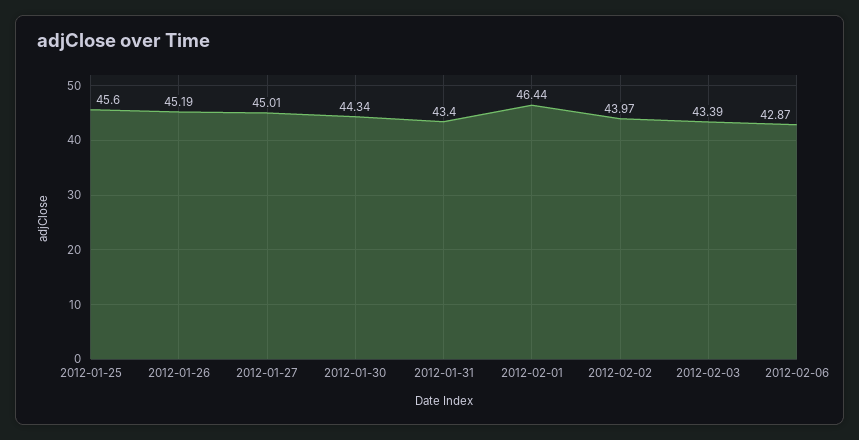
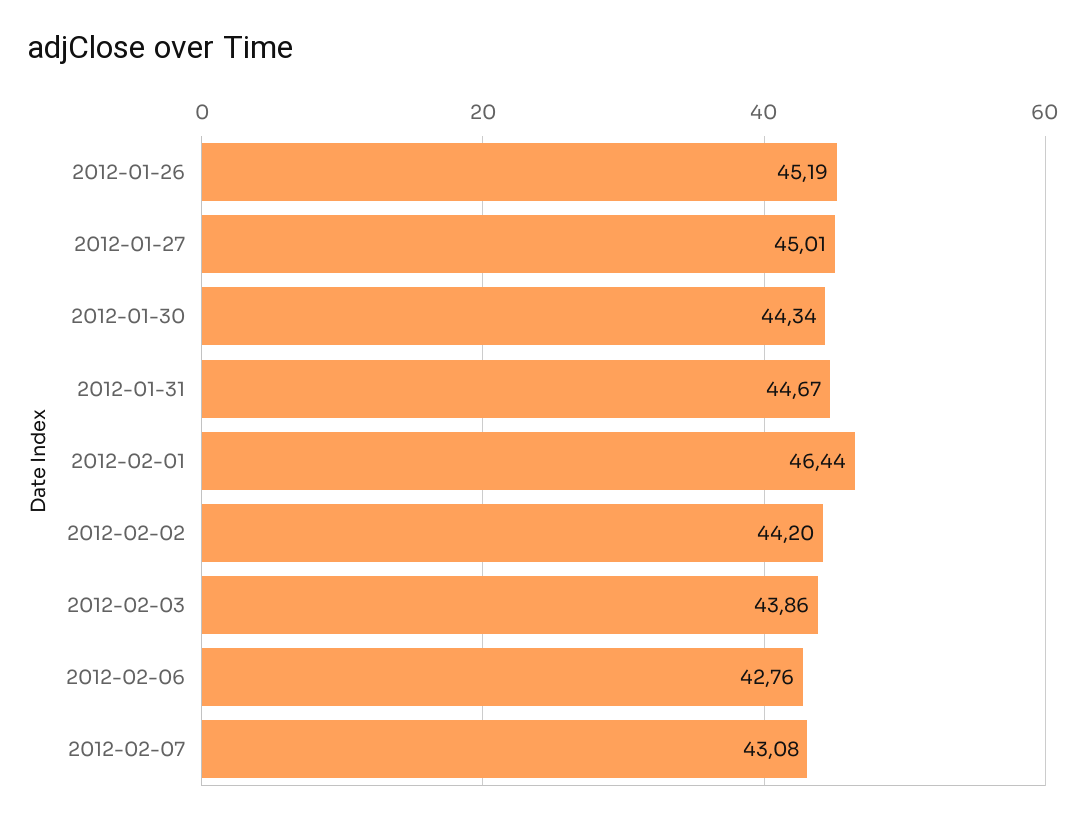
2012-01-25: 45.6 -> none
2012-01-31: 43.4 -> 44.67
2012-02-02: 43.97 -> 44.2
2012-02-03: 43.39 -> 43.86
2012-02-06: 42.87 -> 42.76
2012-02-07: none -> 43.08

